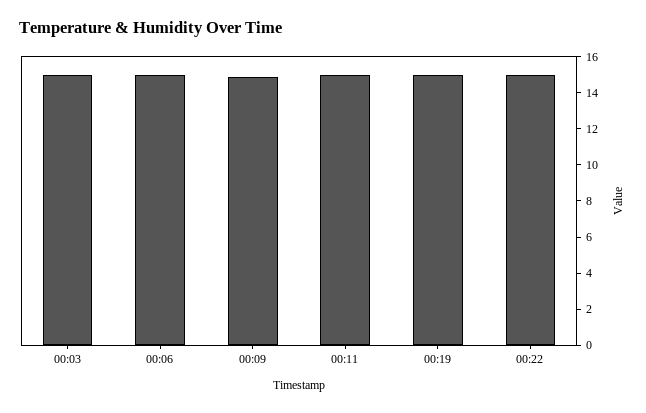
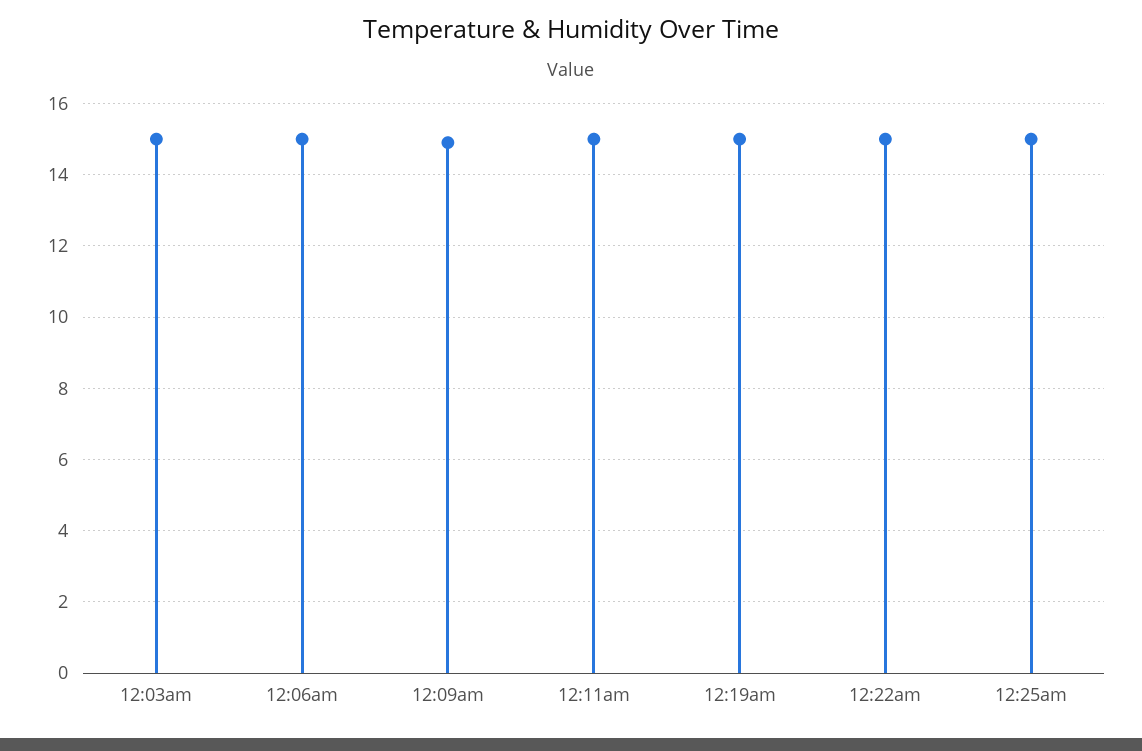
12:25am: none -> 15

